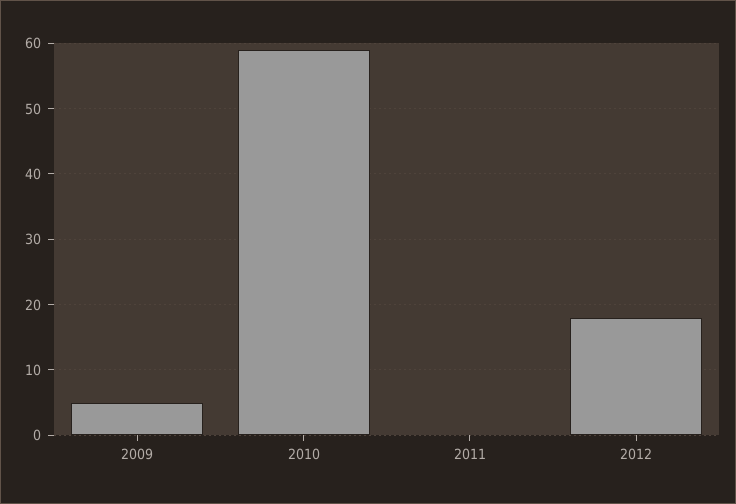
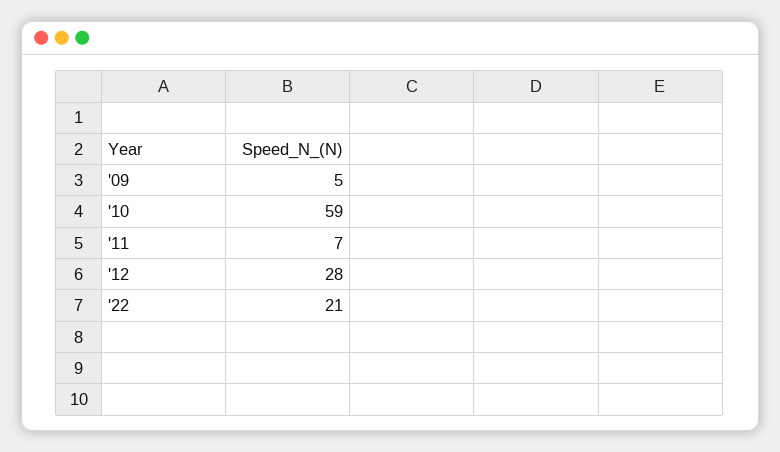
2011: 0 -> 7
2012: 18 -> 28
'22: none -> 21

